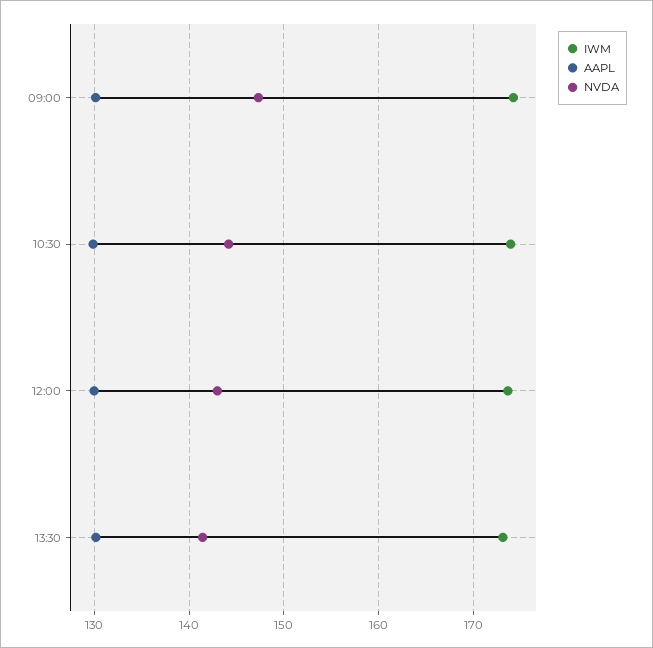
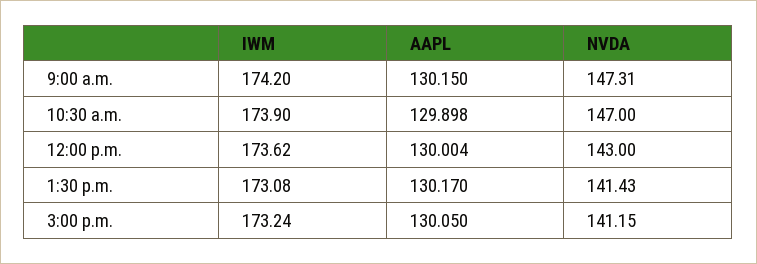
NVDA, 10:30: 144 -> 147
IWM, 3:00 p.m.: none -> 173.24
AAPL, 3:00 p.m.: none -> 130.05
NVDA, 3:00 p.m.: none -> 141.15

